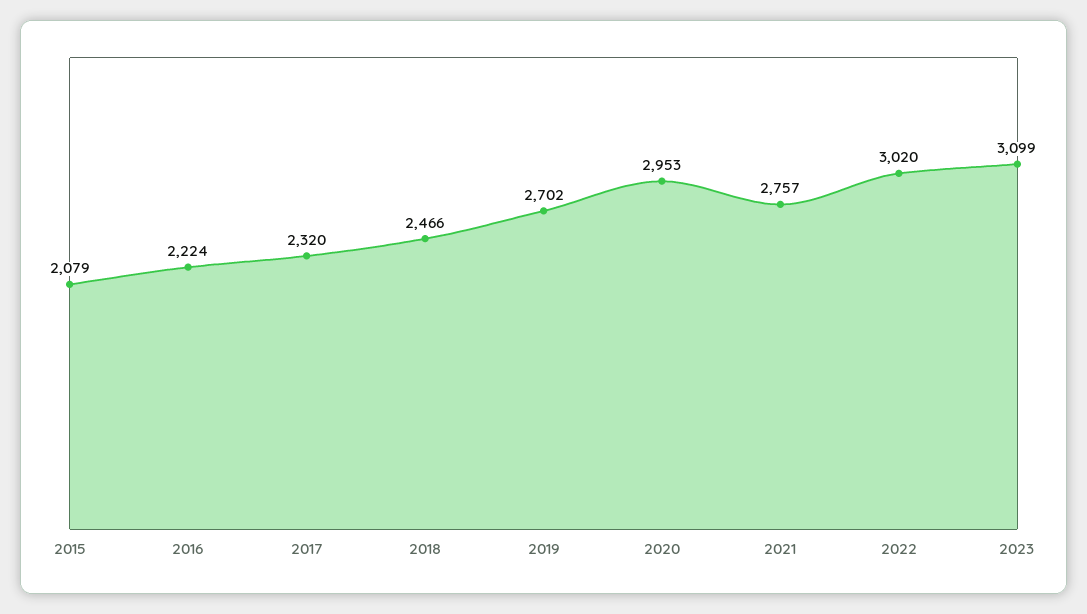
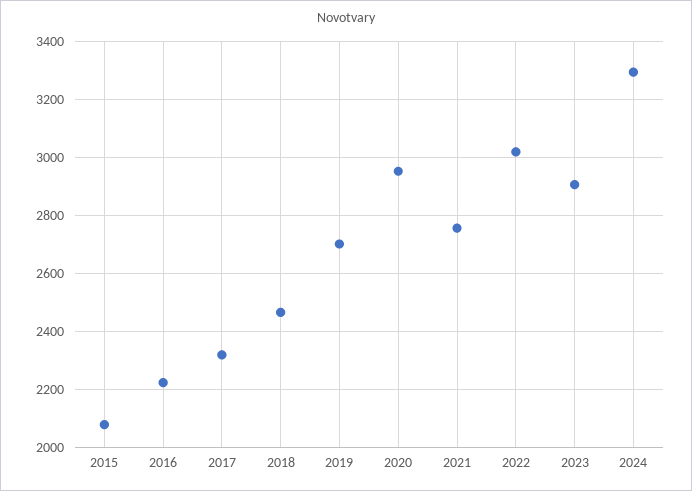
2023: 3099 -> 2900
2024: none -> 3300

